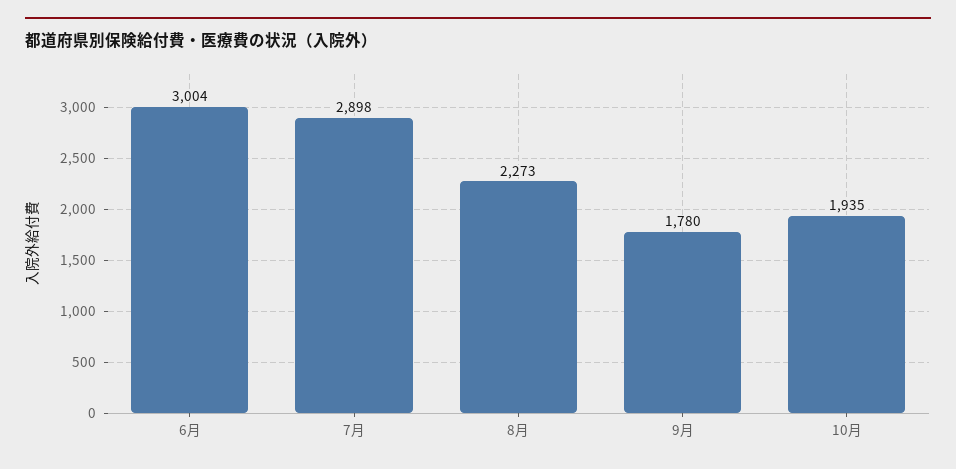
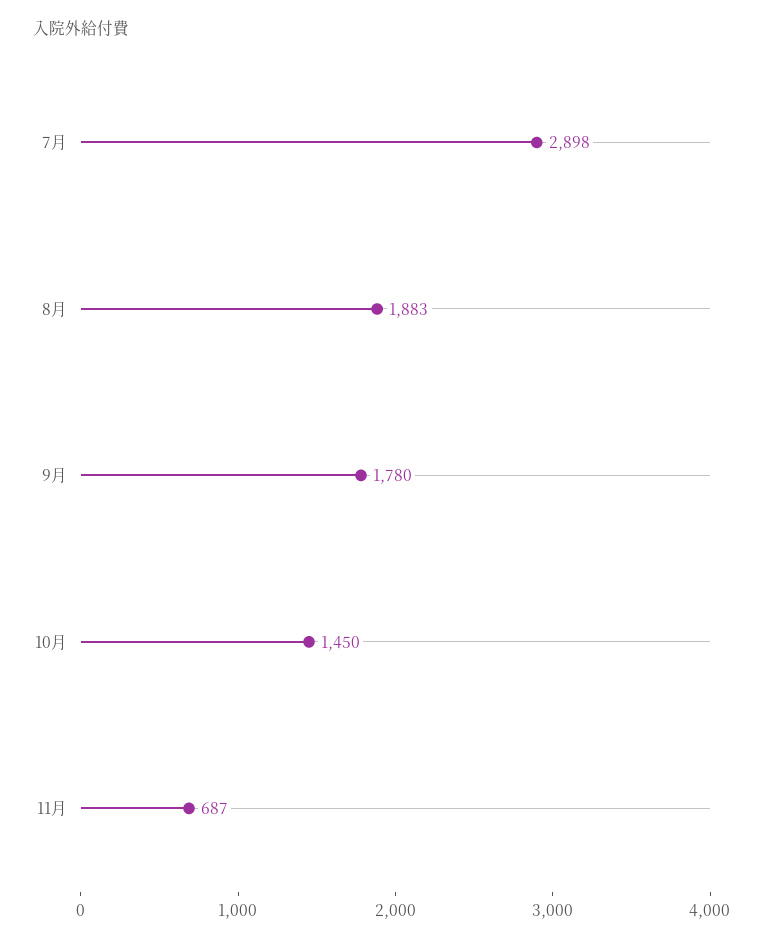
6月: 3004 -> none
8月: 2273 -> 1883
10月: 1935 -> 1450
11月: none -> 687

